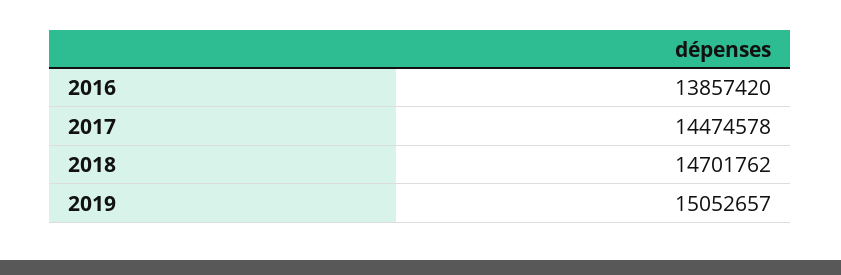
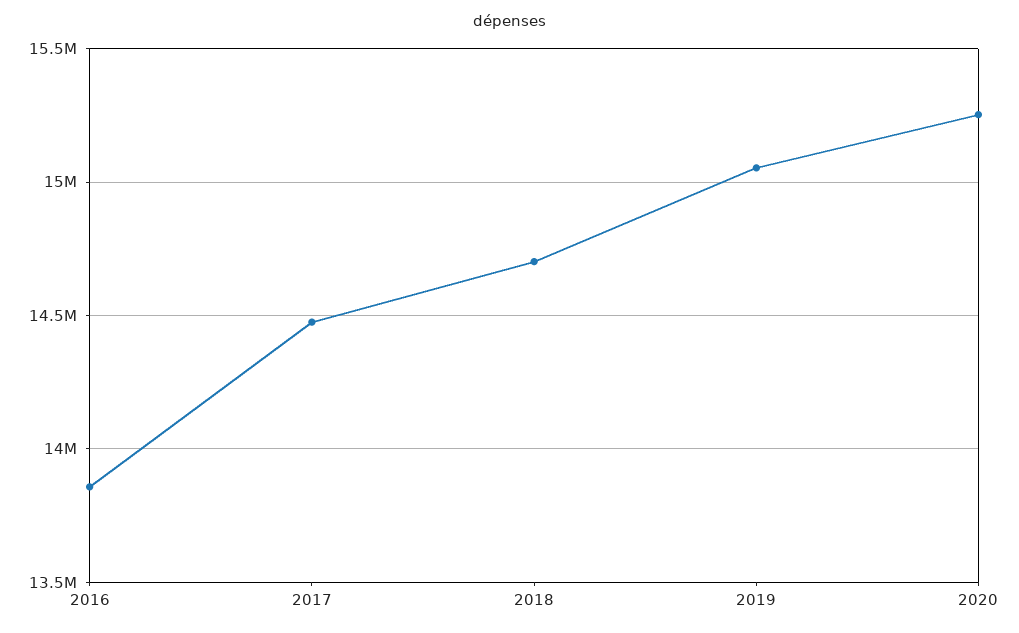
2020: none -> 15250000

